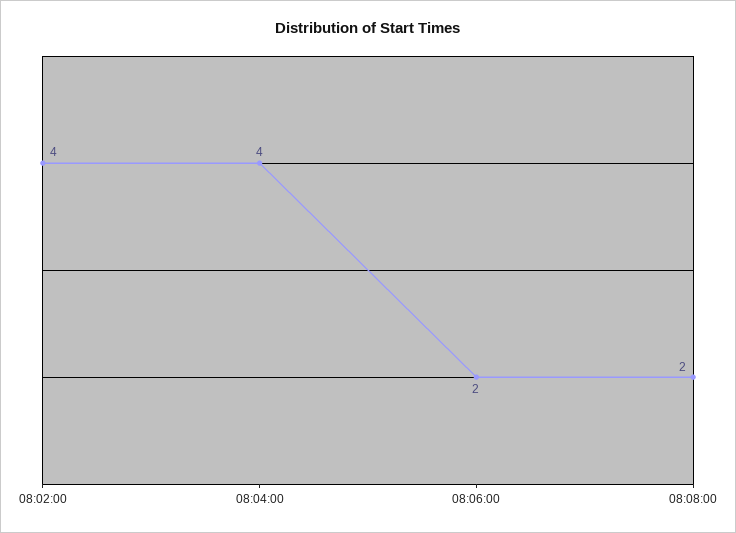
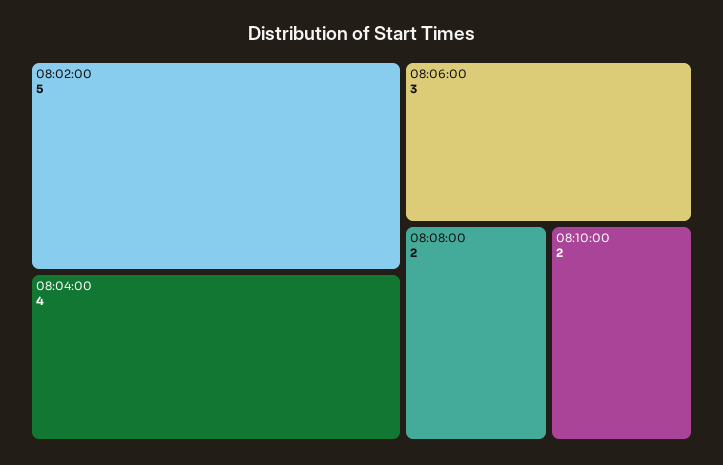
08:02:00: 4 -> 5
08:06:00: 2 -> 3
08:10:00: none -> 2

